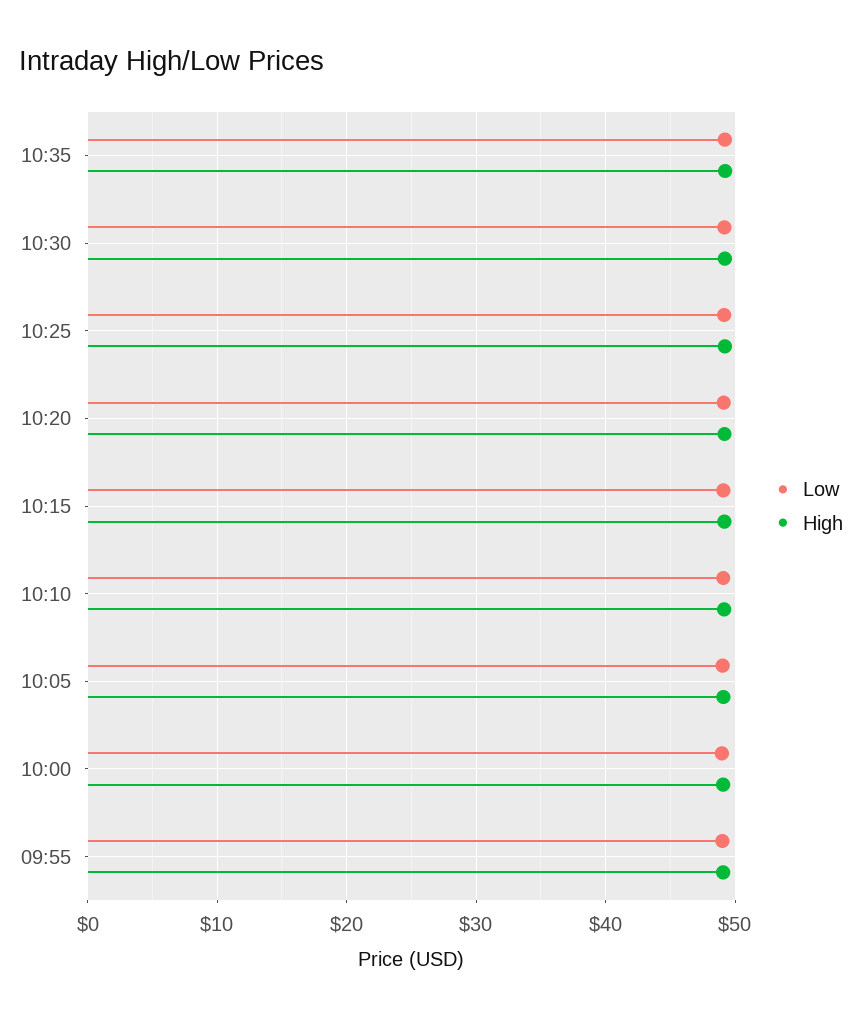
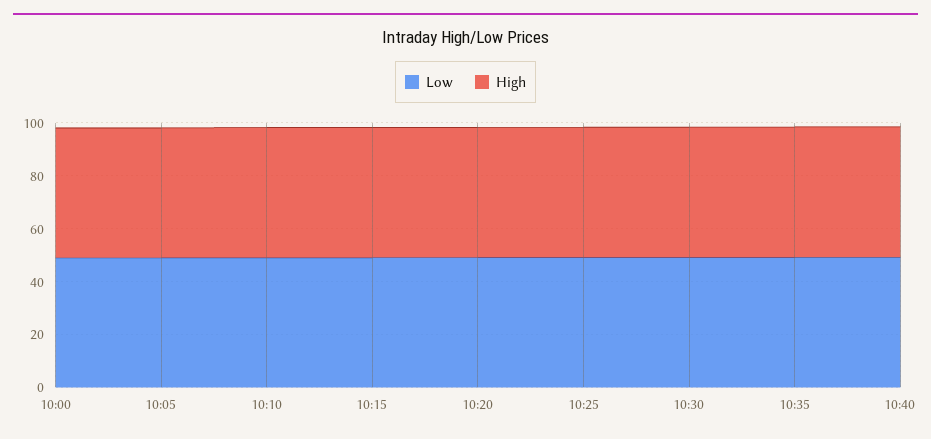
Low, 09:55: 49 -> none
High, 09:55: 49 -> none
Low, 10:40: none -> 50
High, 10:40: none -> 50

